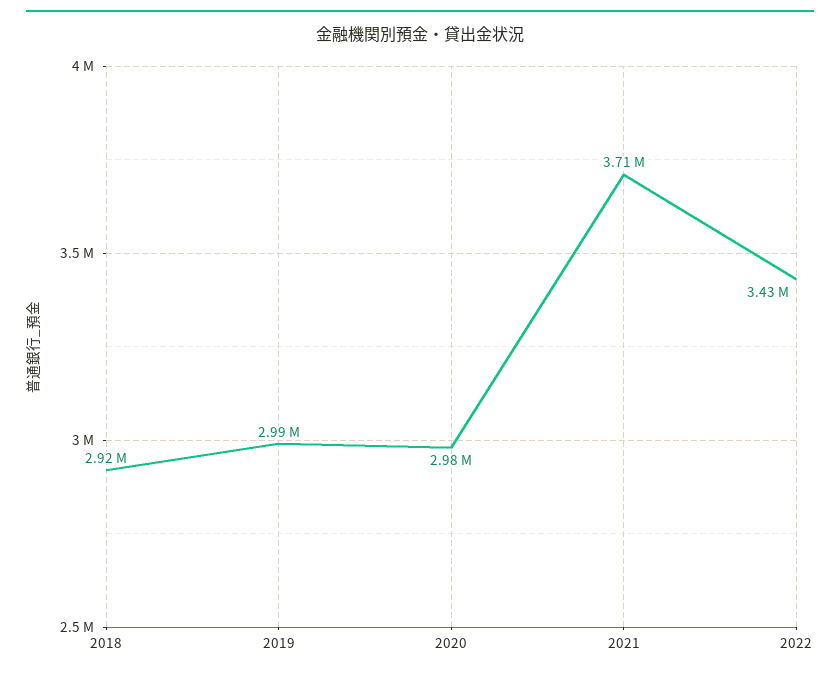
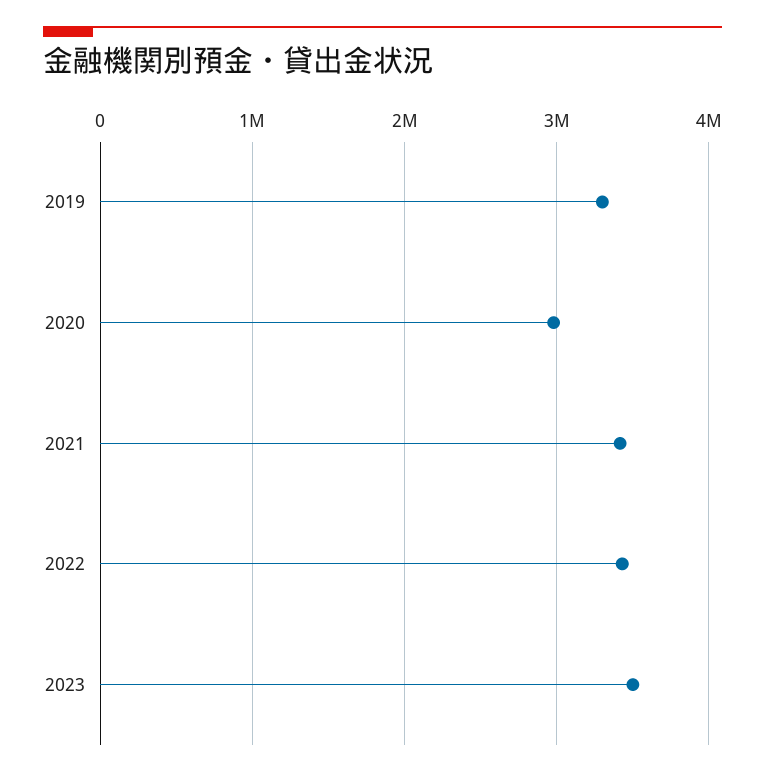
2018: 2920000 -> none
2019: 2990000 -> 3300000
2021: 3710000 -> 3400000
2023: none -> 3500000

